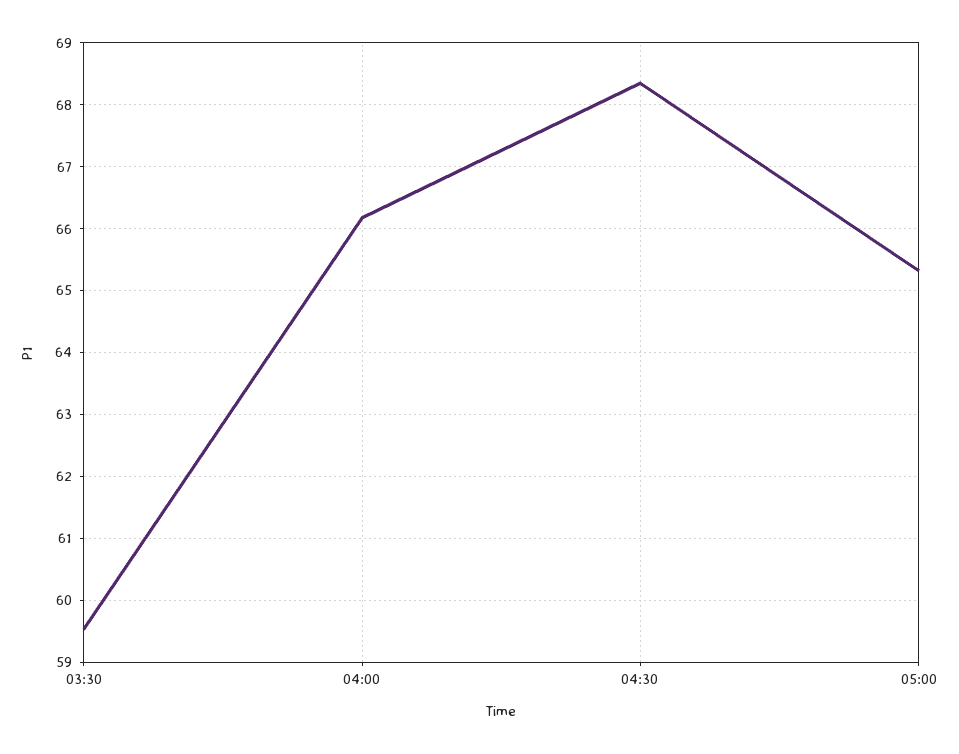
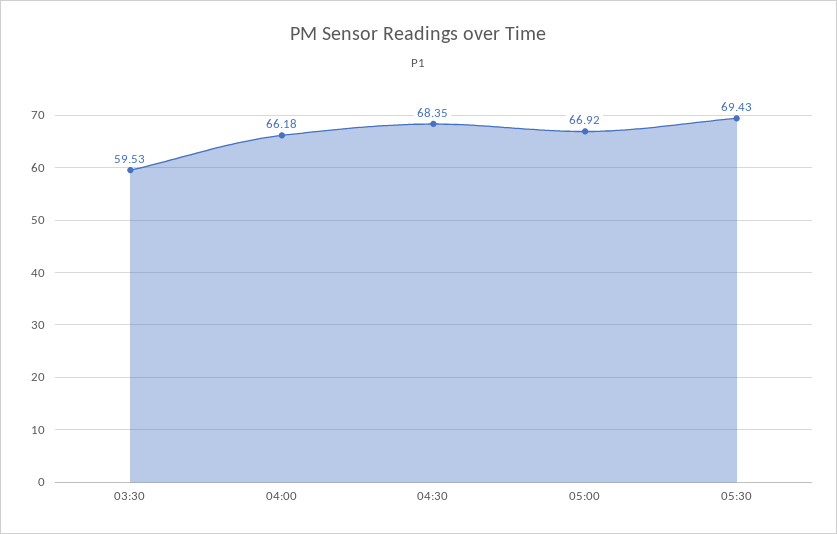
05:00: 65.3 -> 66.92
05:30: none -> 69.43

